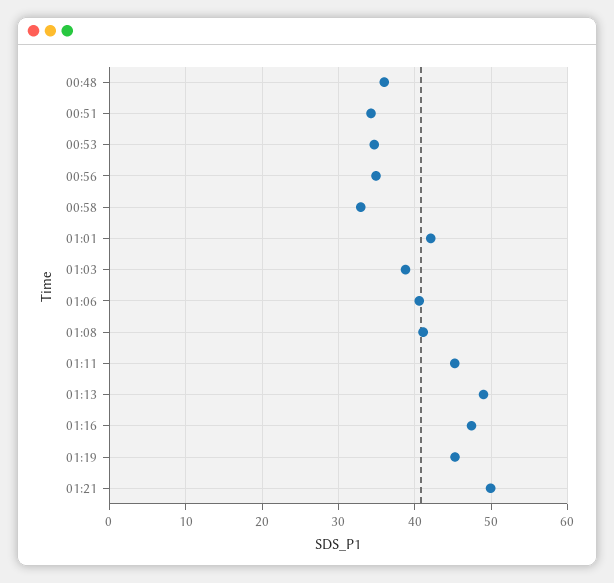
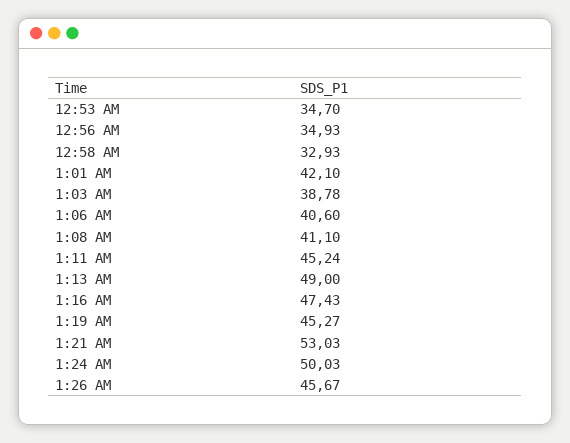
00:48: 36 -> none
00:51: 34 -> none
01:21: 50 -> 53.03
1:24 AM: none -> 50.03
1:26 AM: none -> 45.67

